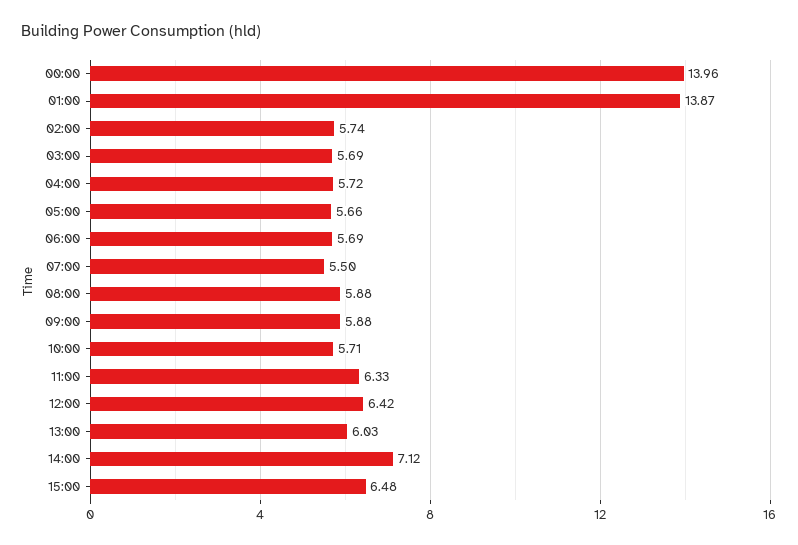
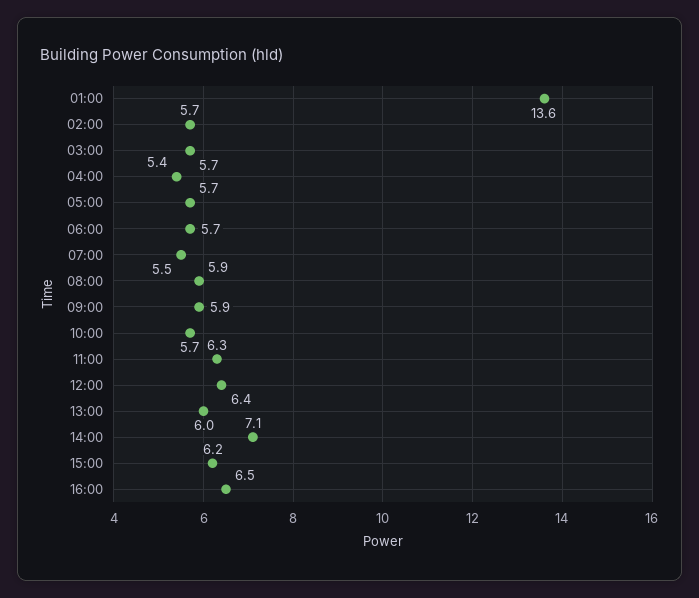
00:00: 13.96 -> none
01:00: 13.87 -> 13.6
04:00: 5.72 -> 5.4
15:00: 6.48 -> 6.2
16:00: none -> 6.5

